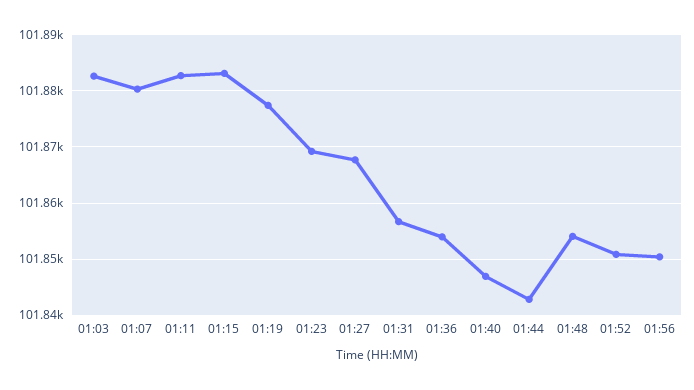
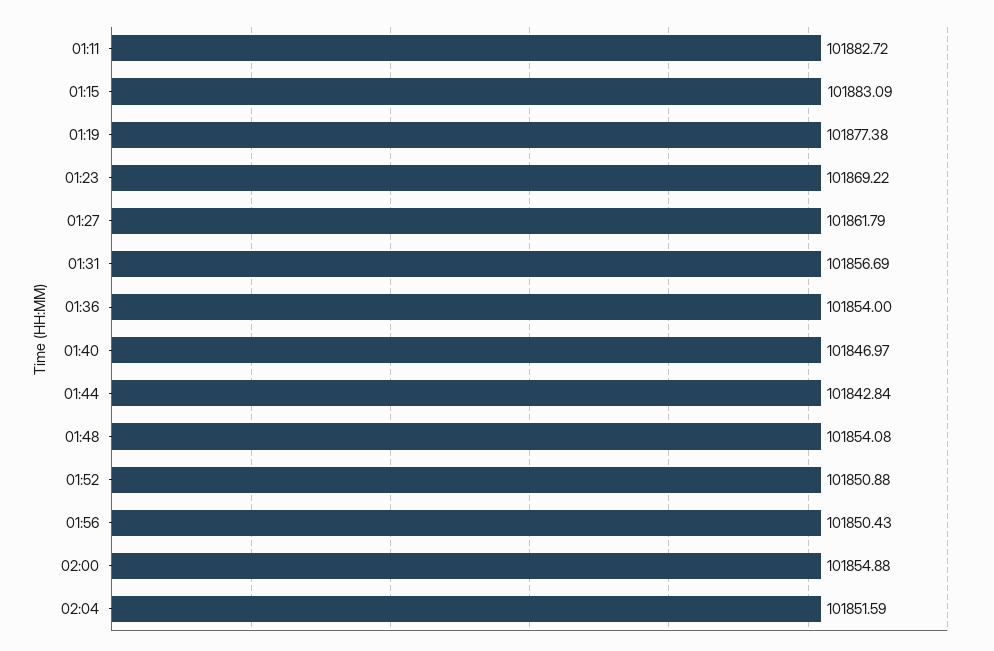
01:03: 101882 -> none
01:07: 101880 -> none
01:27: 101868 -> 101861.79
02:00: none -> 101854.88
02:04: none -> 101851.59

